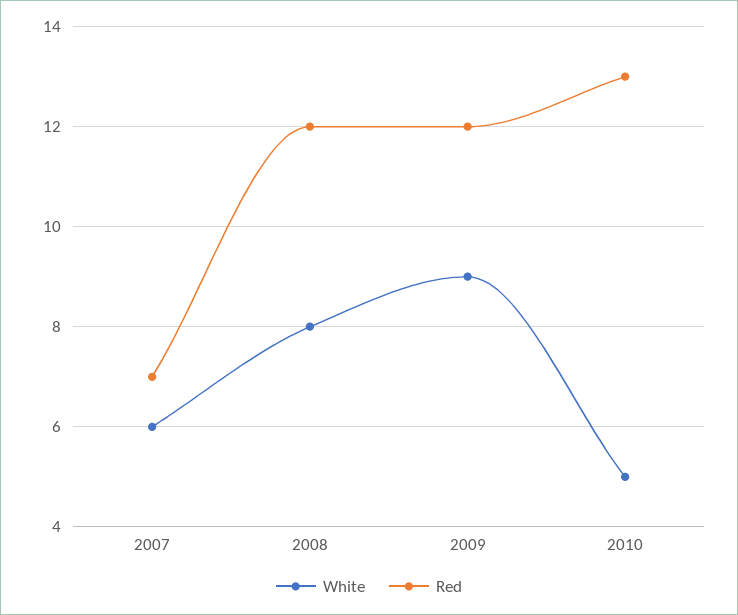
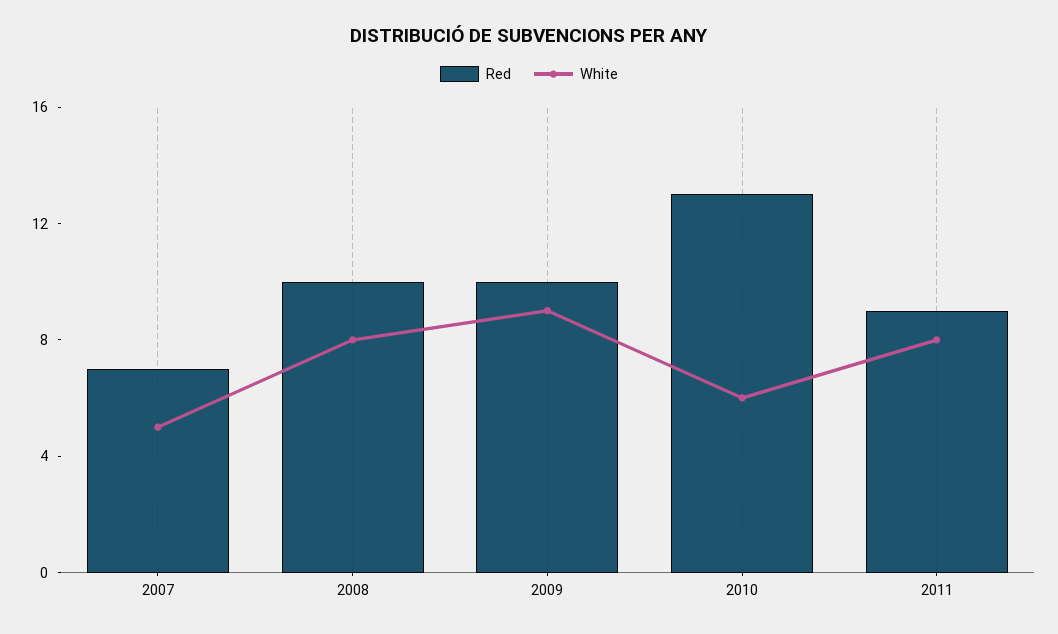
White, 2007: 6 -> 5
Red, 2008: 12 -> 10
Red, 2009: 12 -> 10
White, 2010: 5 -> 6
Red, 2011: none -> 9
White, 2011: none -> 8

